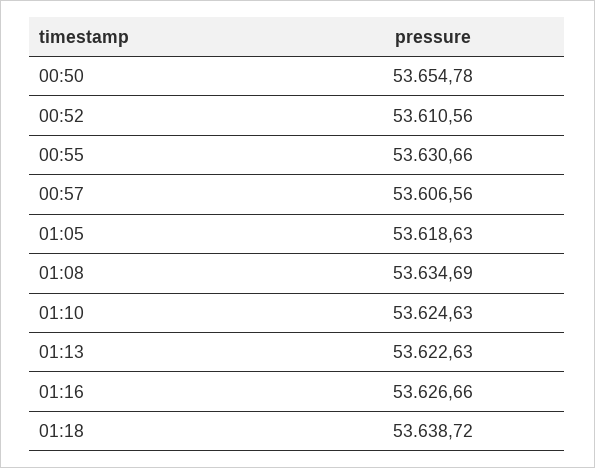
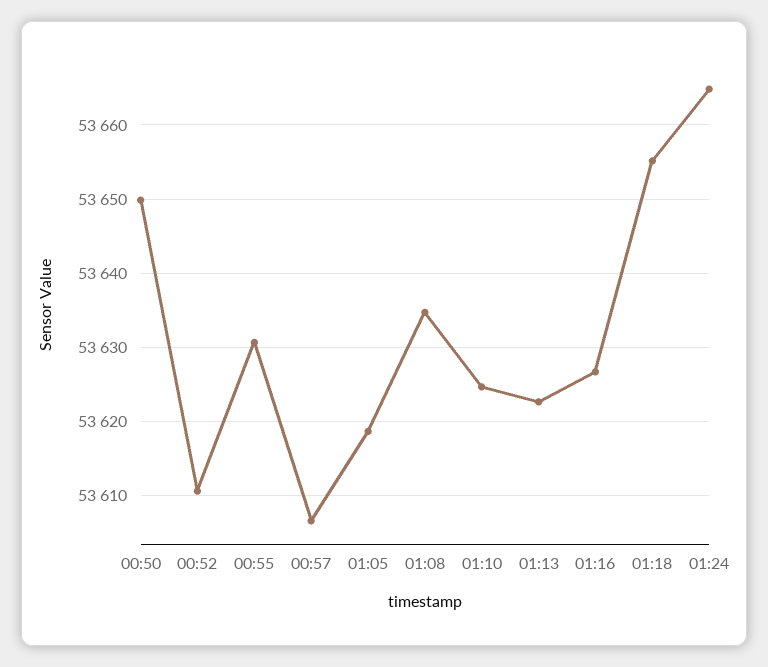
00:50: 53654.78 -> 53650
01:18: 53638.72 -> 53655
01:24: none -> 53665

